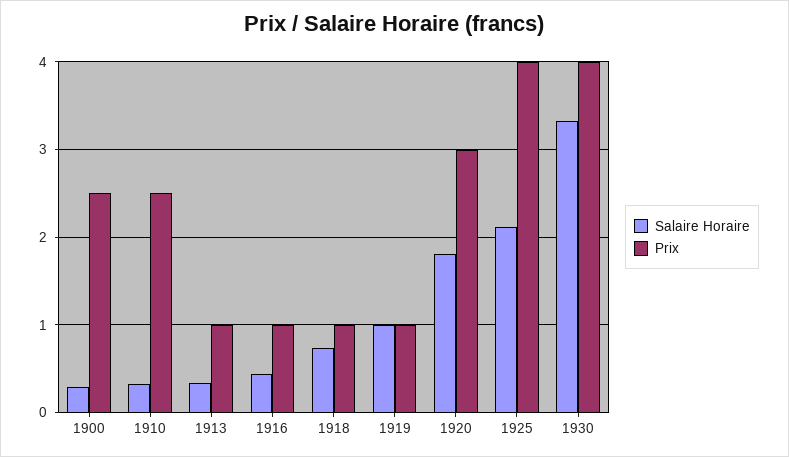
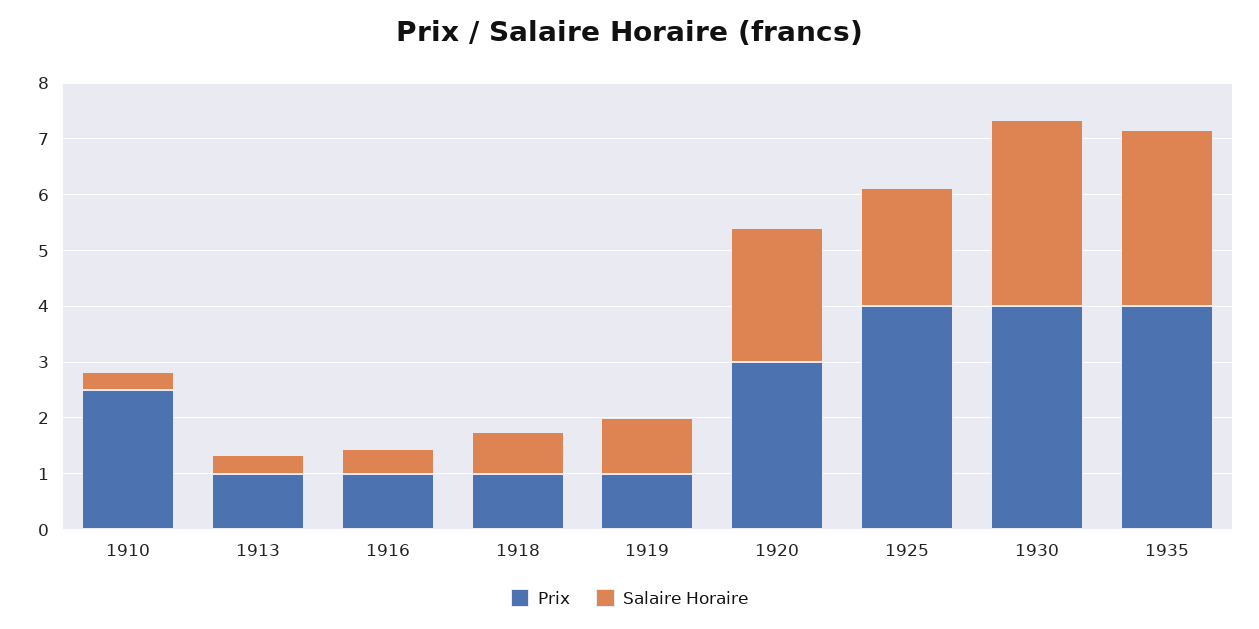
Salaire Horaire, 1900: 0.3 -> none
Prix, 1900: 2.5 -> none
Salaire Horaire, 1920: 1.8 -> 2.4
Prix, 1935: none -> 4
Salaire Horaire, 1935: none -> 3.2

